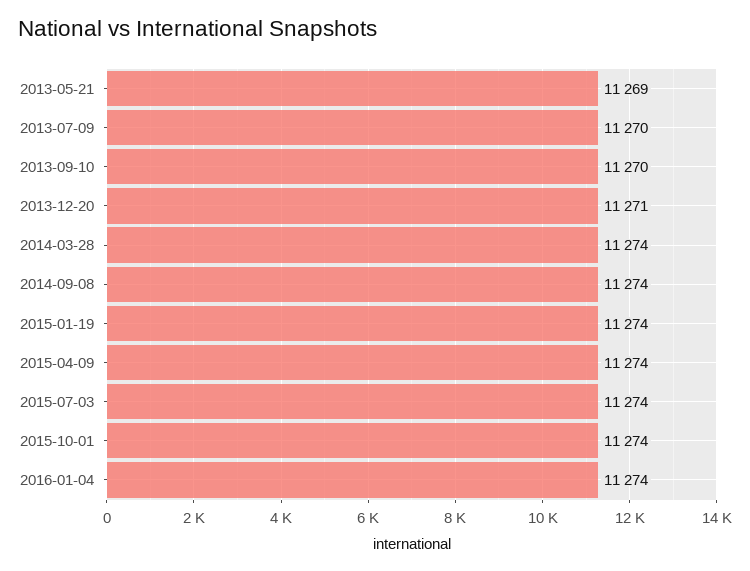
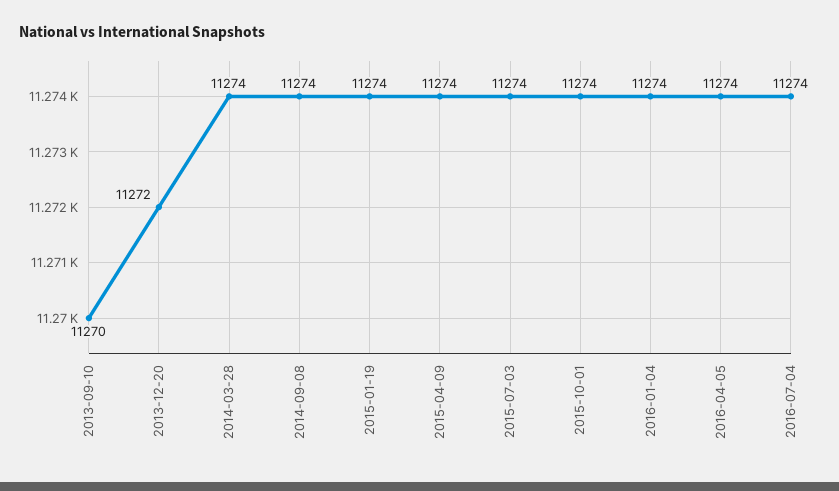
2013-05-21: 11269 -> none
2013-07-09: 11270 -> none
2013-12-20: 11271 -> 11272
2016-04-05: none -> 11274
2016-07-04: none -> 11274

